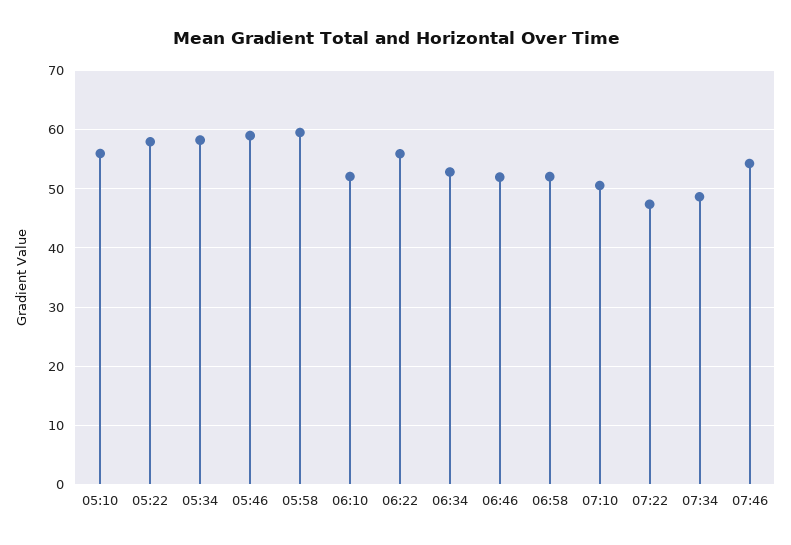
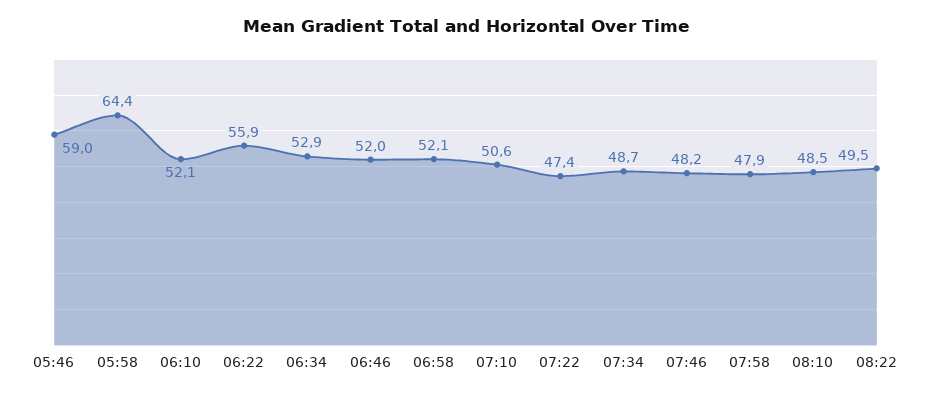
05:10: 56 -> none
05:22: 58 -> none
05:34: 58 -> none
05:58: 60 -> 64.4
07:46: 54 -> 48.2
07:58: none -> 47.9
08:10: none -> 48.5
08:22: none -> 49.5

